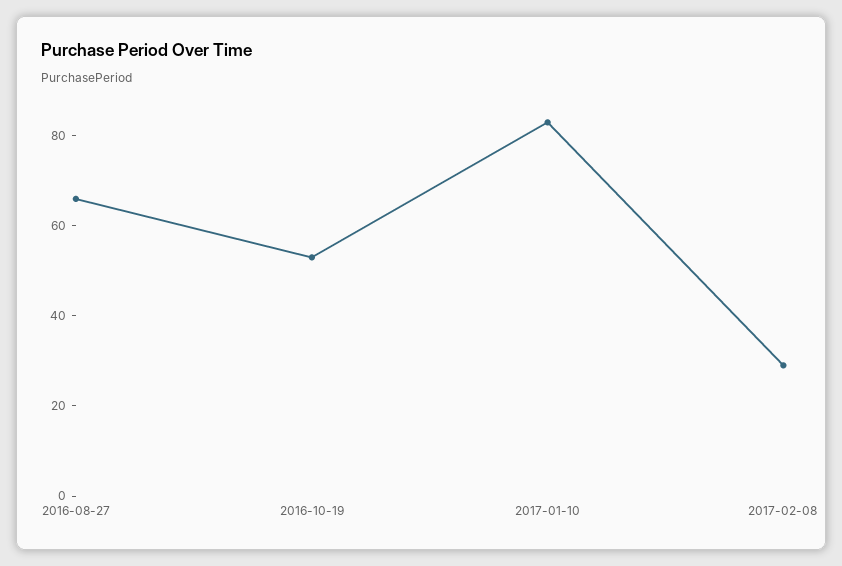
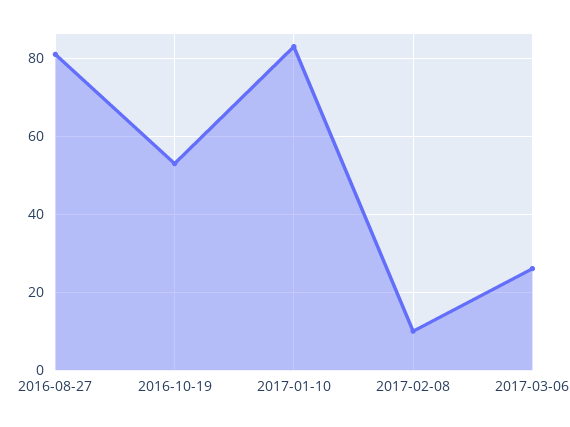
2016-08-27: 65 -> 80
2017-02-08: 30 -> 10
2017-03-06: none -> 25

